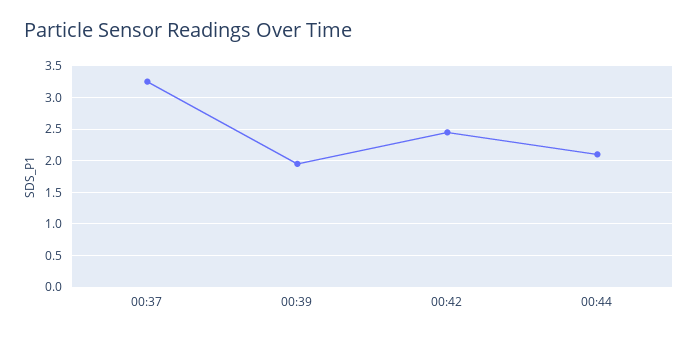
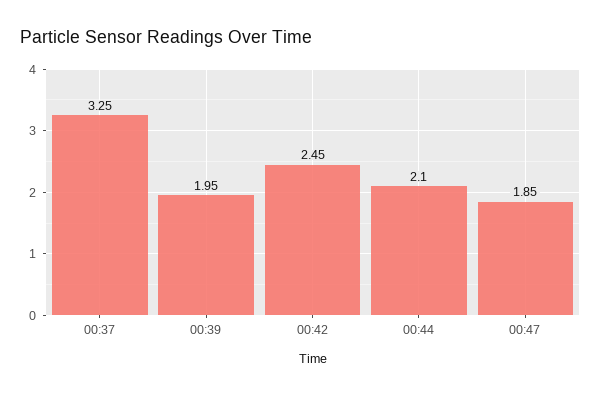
00:47: none -> 1.85

